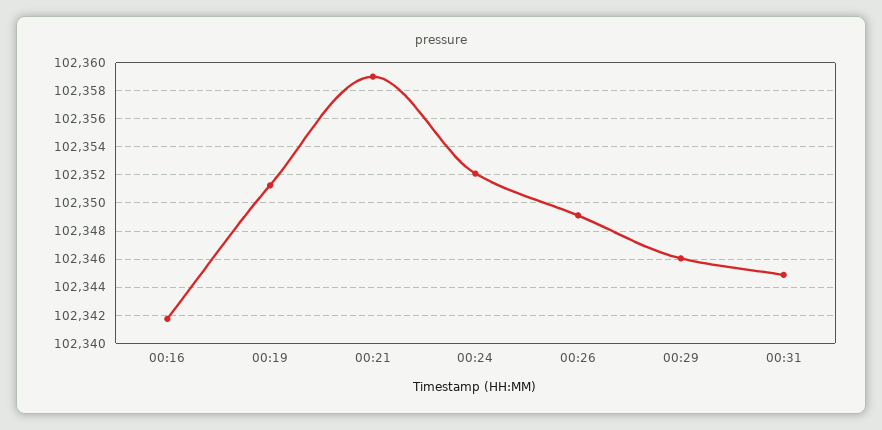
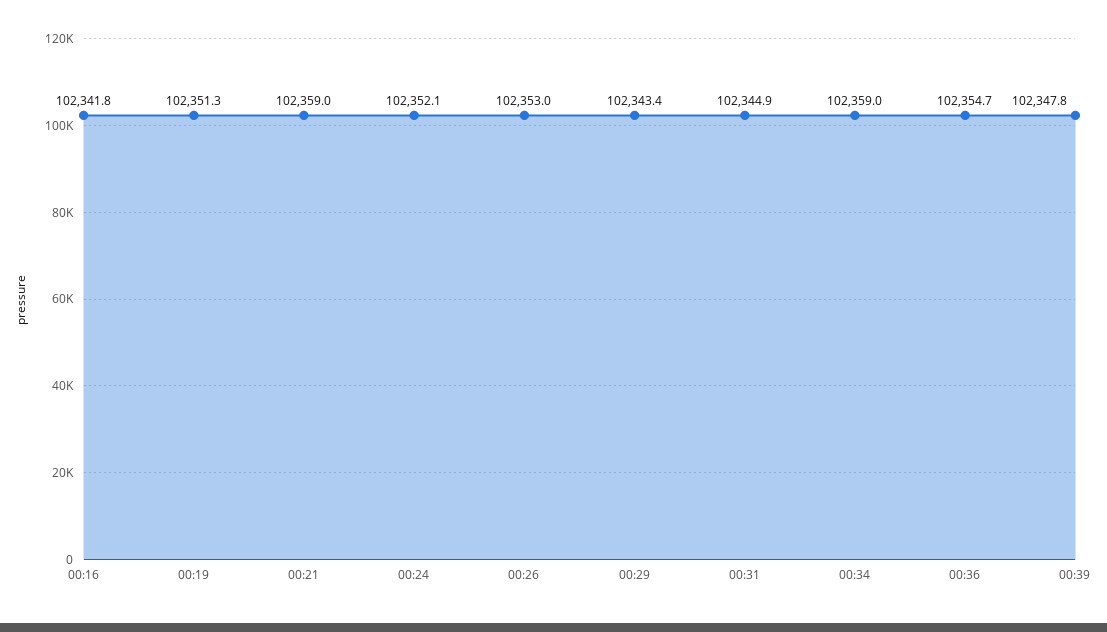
00:26: 102349 -> 102353
00:29: 102346 -> 102343.4
00:34: none -> 102359
00:36: none -> 102354.7
00:39: none -> 102347.8

